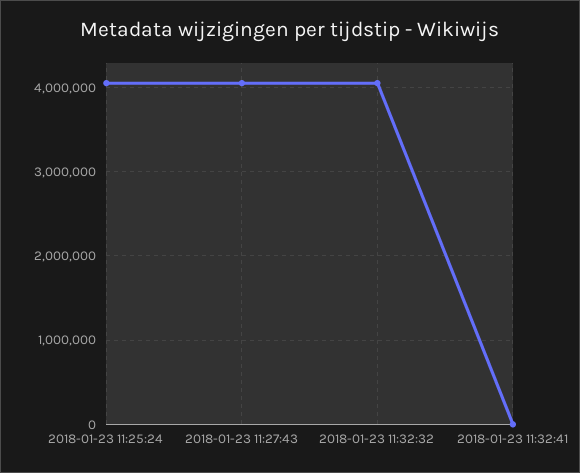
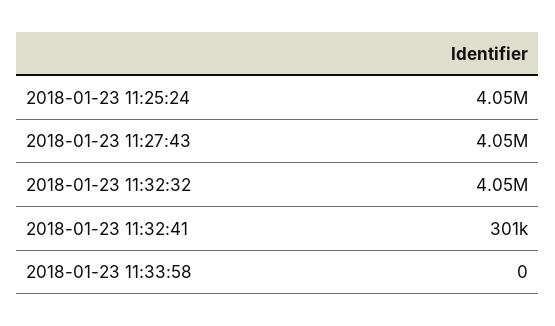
2018-01-23 11:32:41: 0 -> 301000
2018-01-23 11:33:58: none -> 0

